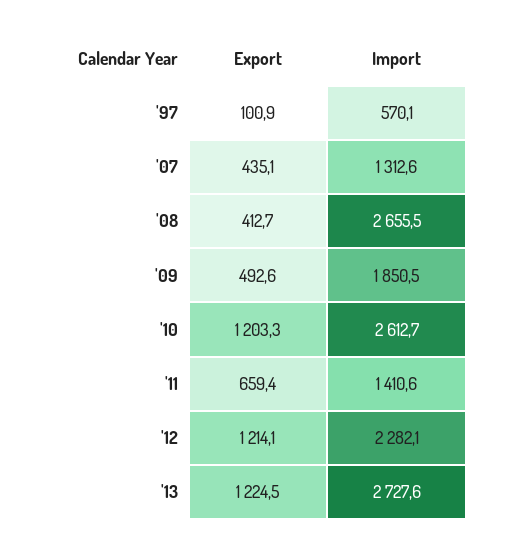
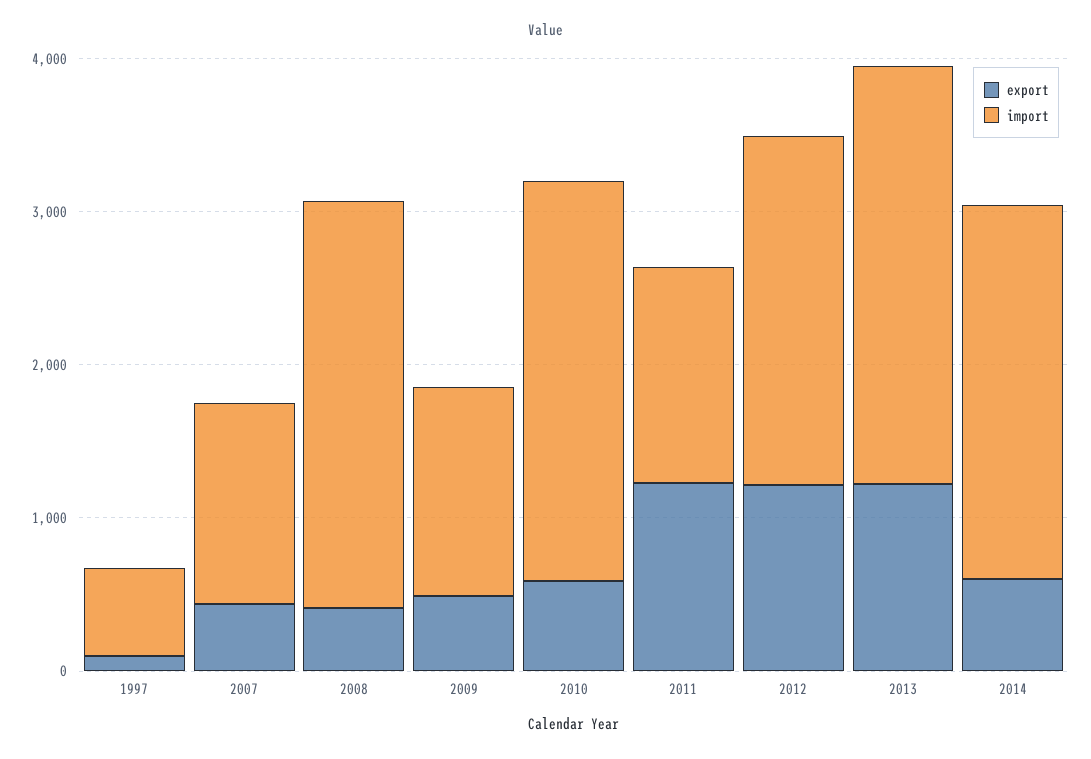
Import, '09: 1850.5 -> 1400
Export, '10: 1203.3 -> 600
Export, '11: 659.4 -> 1200
Export, 2014: none -> 600
Import, 2014: none -> 2400

